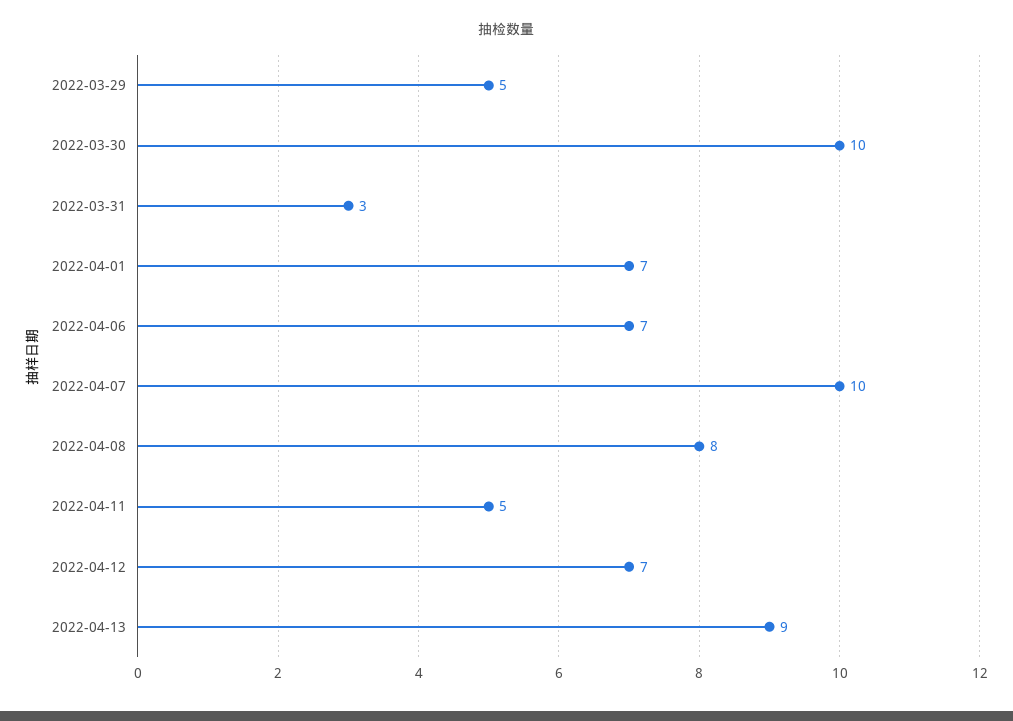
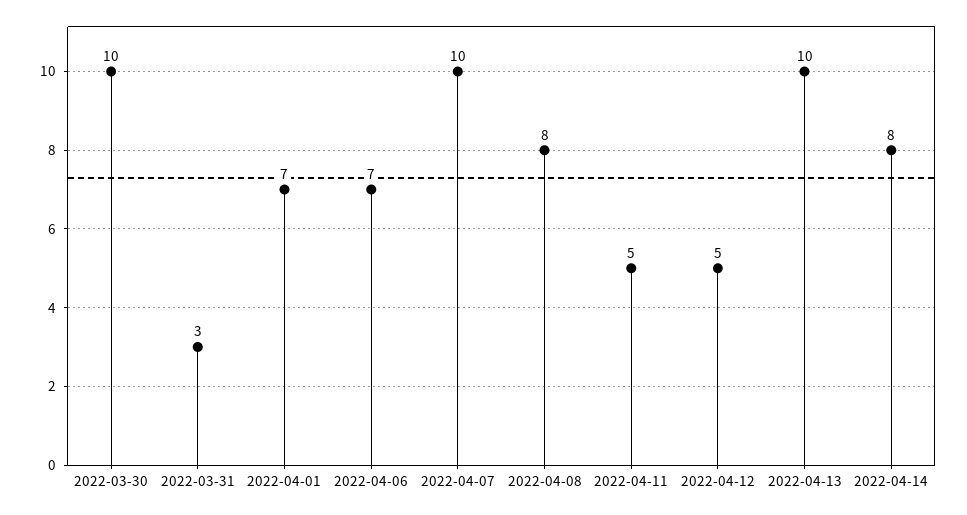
2022-03-29: 5 -> none
2022-04-12: 7 -> 5
2022-04-13: 9 -> 10
2022-04-14: none -> 8

